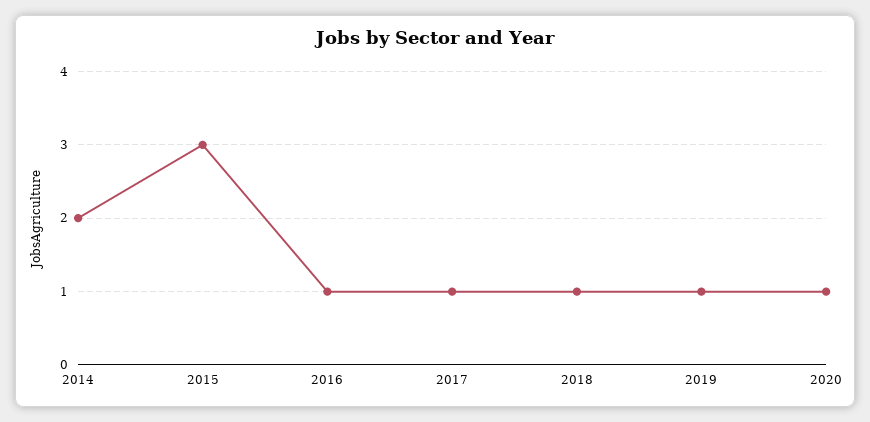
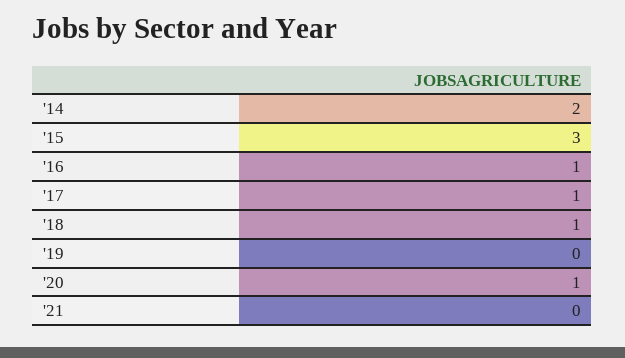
2019: 1 -> 0
'21: none -> 0

